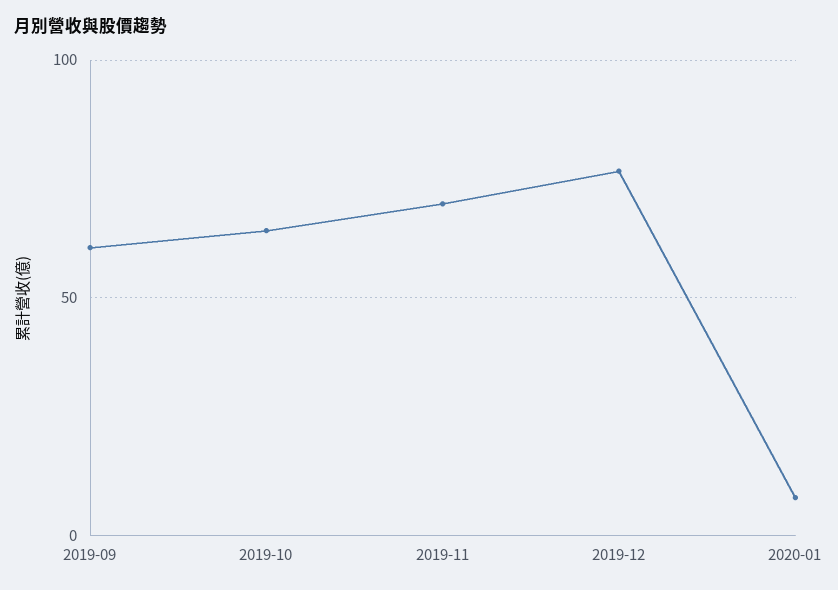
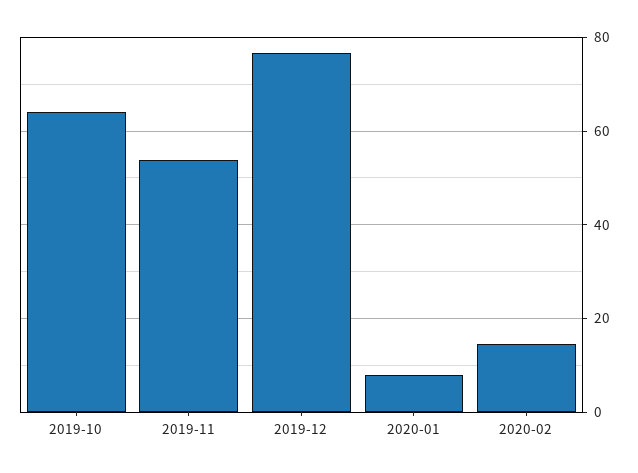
2019-09: 60 -> none
2019-11: 70 -> 54
2020-02: none -> 14

